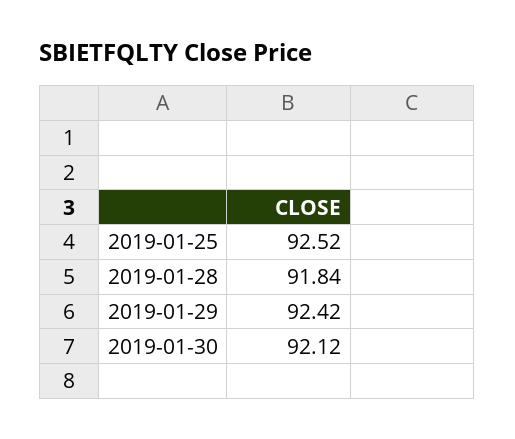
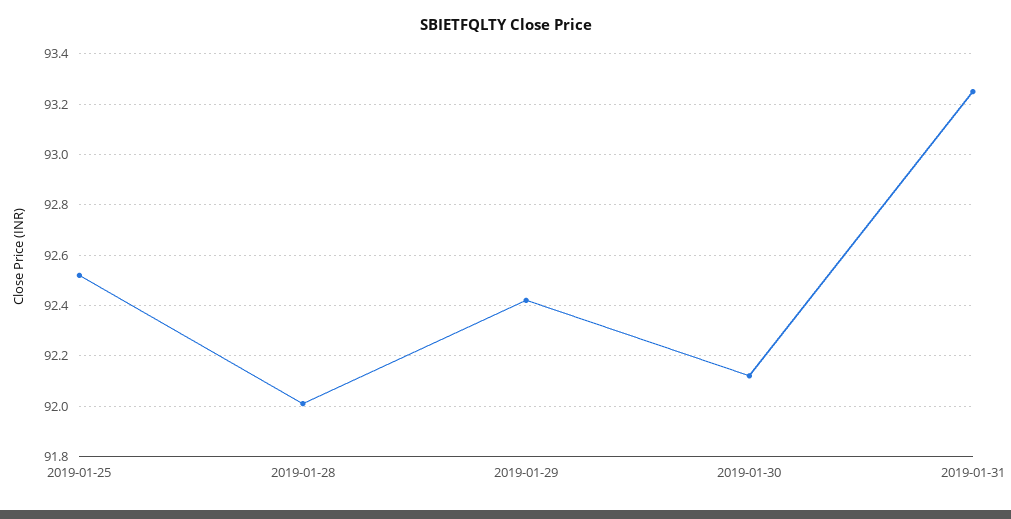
2019-01-28: 91.84 -> 92
2019-01-31: none -> 93.25

